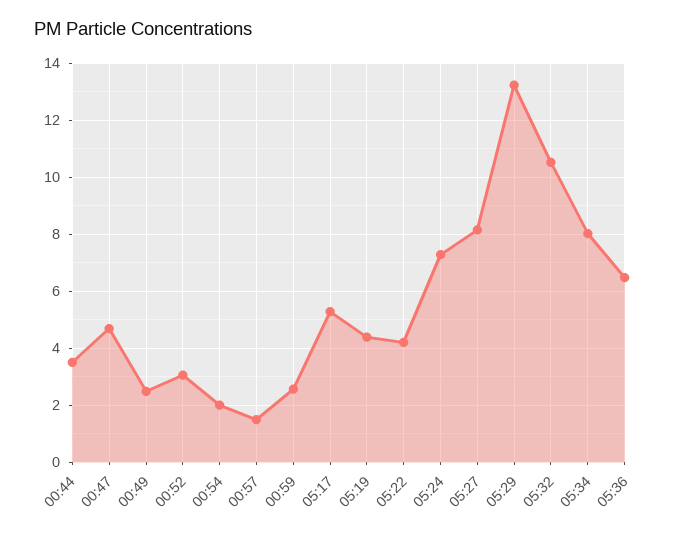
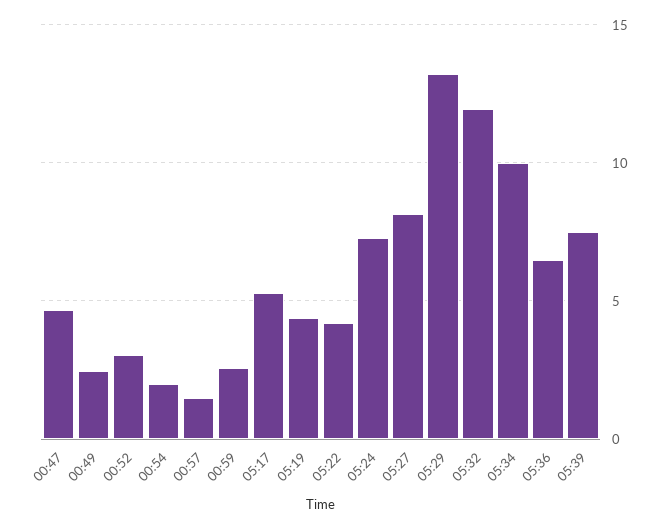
00:44: 3.5 -> none
05:32: 10.5 -> 12
05:34: 8 -> 10
05:39: none -> 7.5

